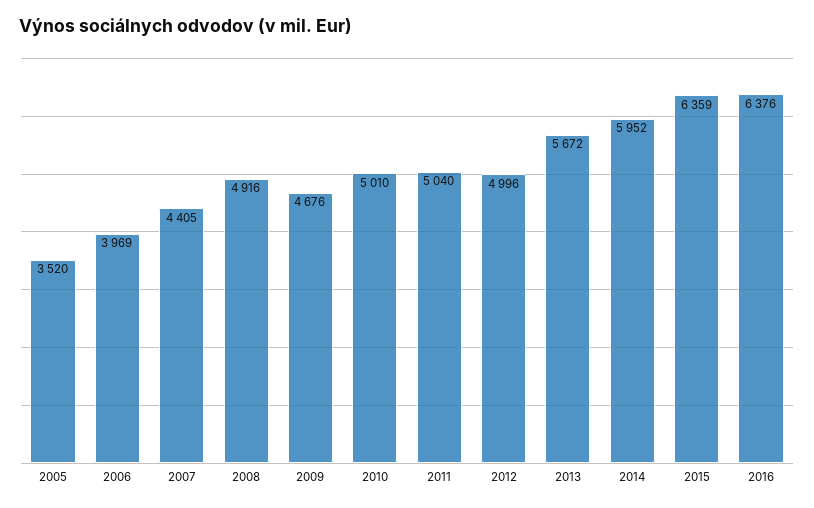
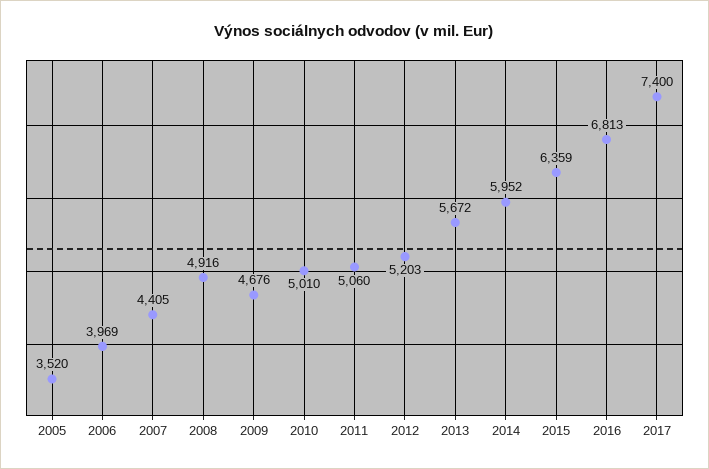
2011: 5040 -> 5060
2012: 4996 -> 5203
2016: 6376 -> 6813
2017: none -> 7400

